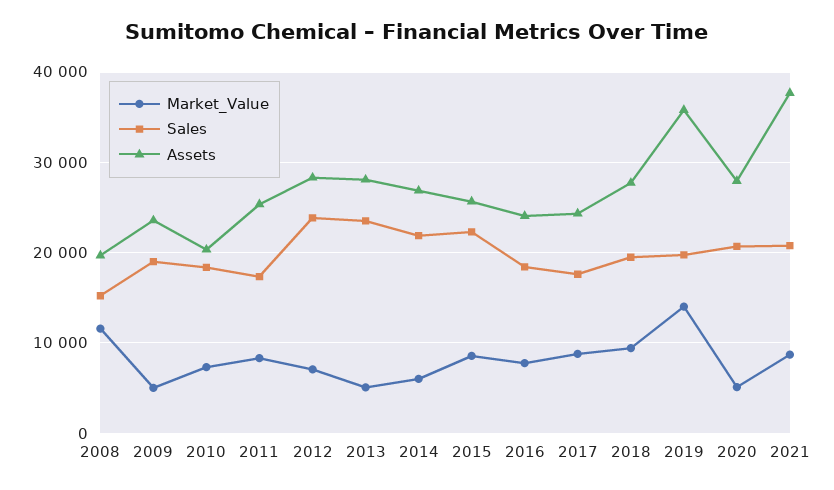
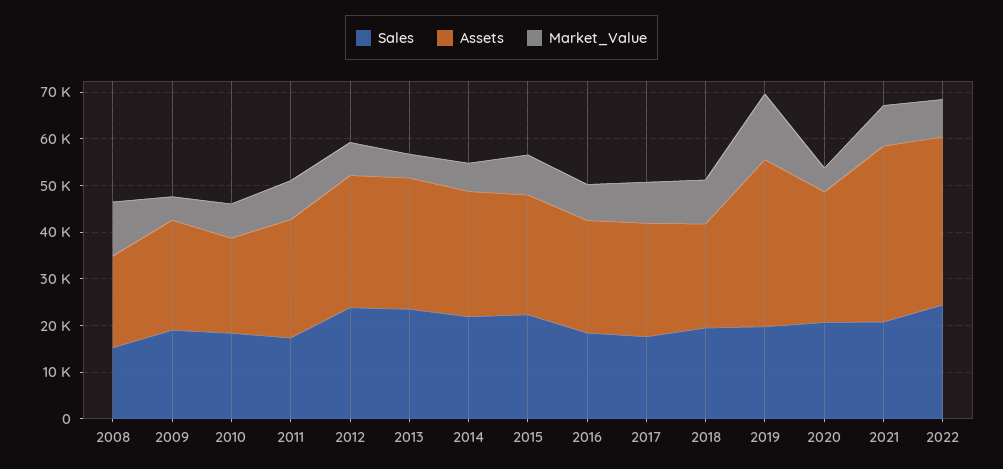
Assets, 2018: 28000 -> 22000
Sales, 2022: none -> 24000
Assets, 2022: none -> 36000
Market_Value, 2022: none -> 8000

